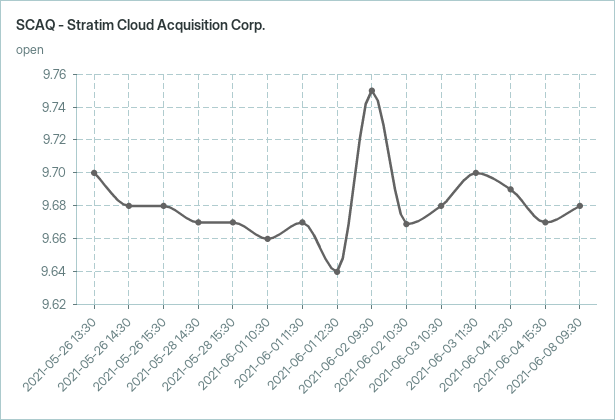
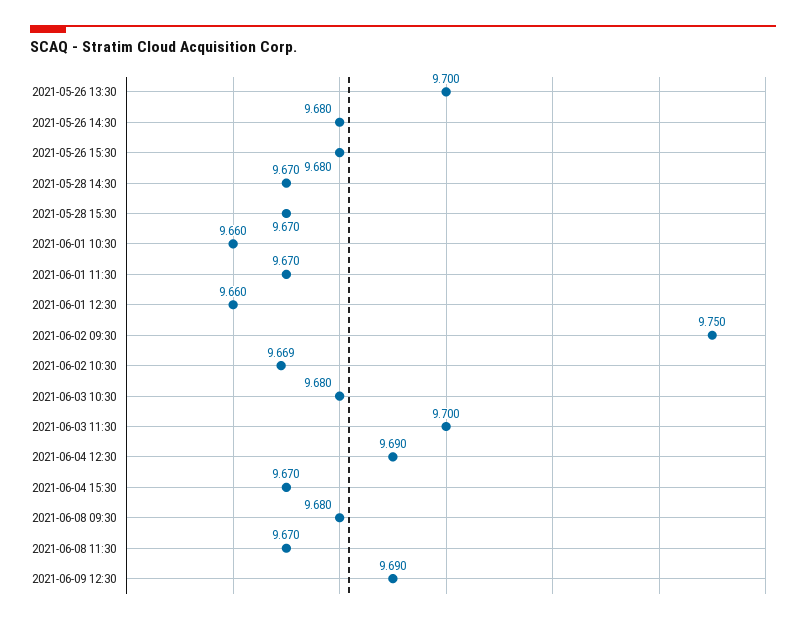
2021-06-01 12:30: 9.64 -> 9.66
2021-06-08 11:30: none -> 9.67
2021-06-09 12:30: none -> 9.69

